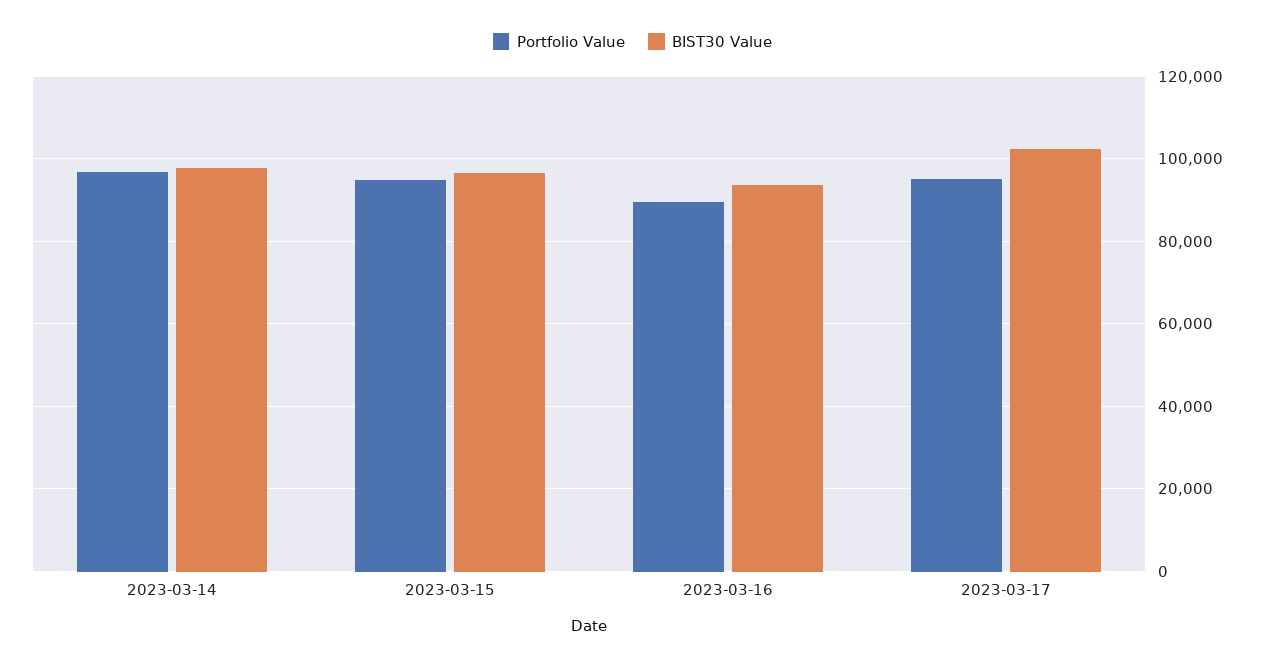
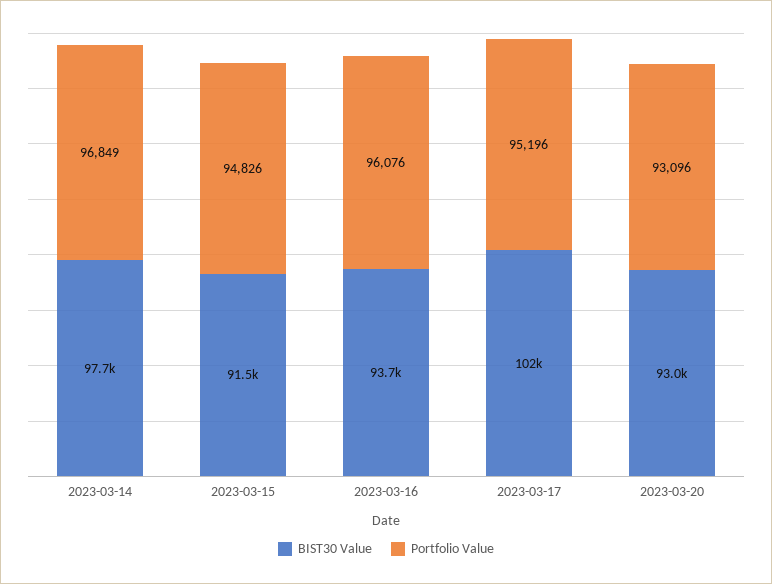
BIST30 Value, 2023-03-15: 96000 -> 91500
Portfolio Value, 2023-03-16: 90000 -> 96076
BIST30 Value, 2023-03-20: none -> 93000
Portfolio Value, 2023-03-20: none -> 93096

